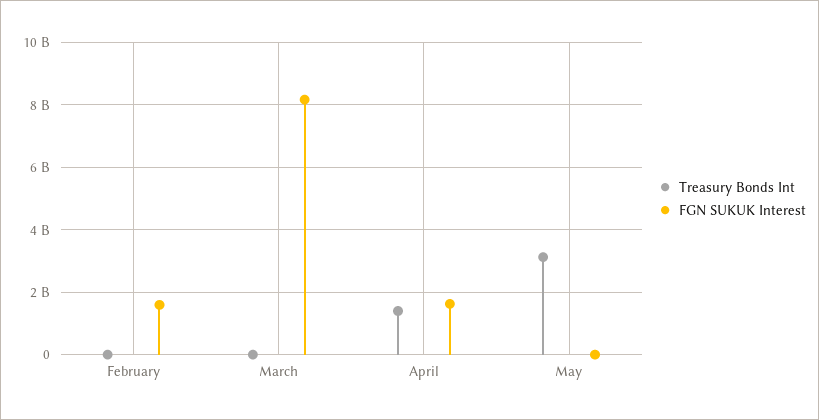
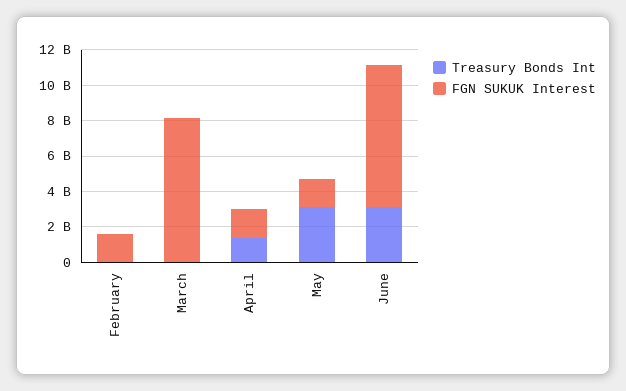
FGN SUKUK Interest, May: 0 -> 1500000000
Treasury Bonds Int, June: none -> 3000000000
FGN SUKUK Interest, June: none -> 8000000000

